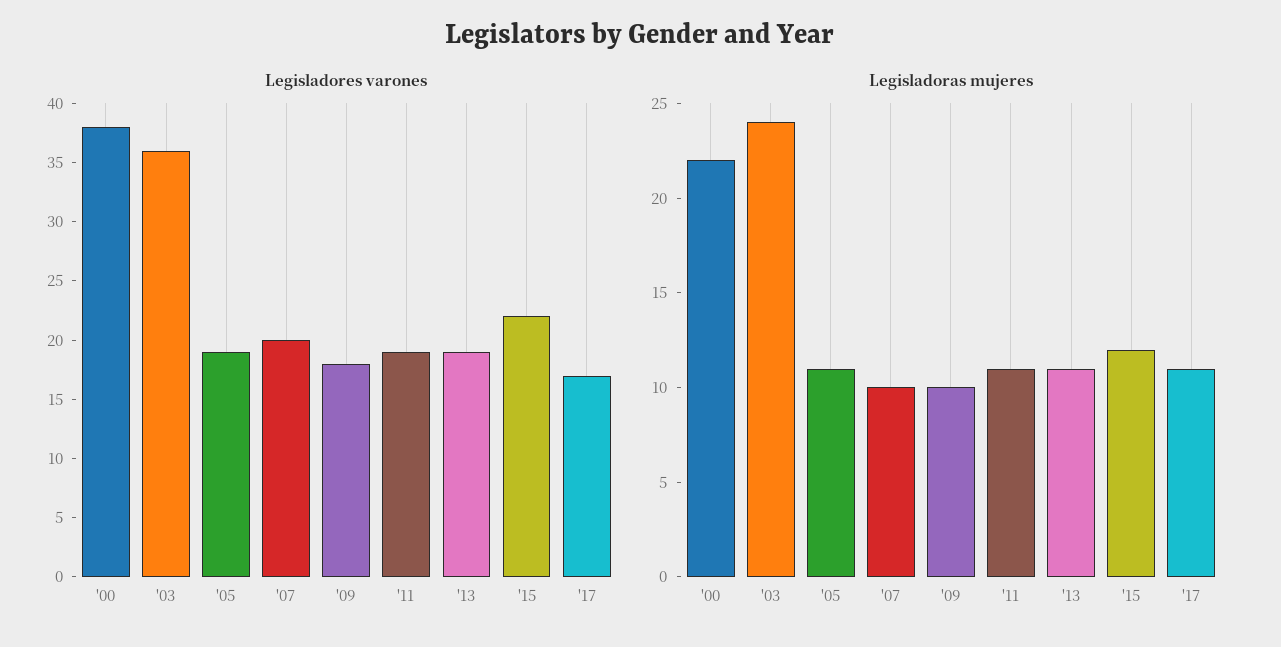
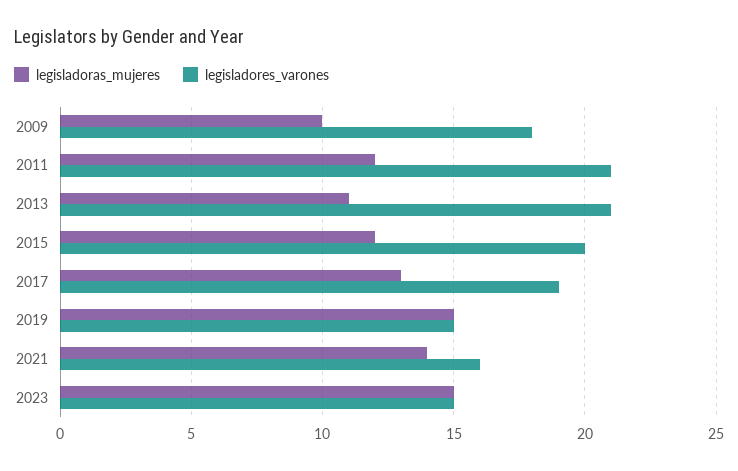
Legisladores varones, '00: 38 -> none
Legisladores varones, '03: 36 -> none
Legisladores varones, '05: 19 -> none
Legisladores varones, '07: 20 -> none
Legisladores varones, '11: 19 -> 21
Legisladores varones, '13: 19 -> 21
Legisladores varones, '15: 22 -> 20
Legisladores varones, '17: 17 -> 19
Legisladoras mujeres, '00: 22 -> none
Legisladoras mujeres, '03: 24 -> none
Legisladoras mujeres, '05: 11 -> none
Legisladoras mujeres, '07: 10 -> none
Legisladoras mujeres, '11: 11 -> 12
Legisladoras mujeres, '17: 11 -> 13
Legisladoras mujeres, 2019: none -> 15
Legisladores varones, 2019: none -> 15
Legisladoras mujeres, 2021: none -> 14
Legisladores varones, 2021: none -> 16
Legisladoras mujeres, 2023: none -> 15
Legisladores varones, 2023: none -> 15

